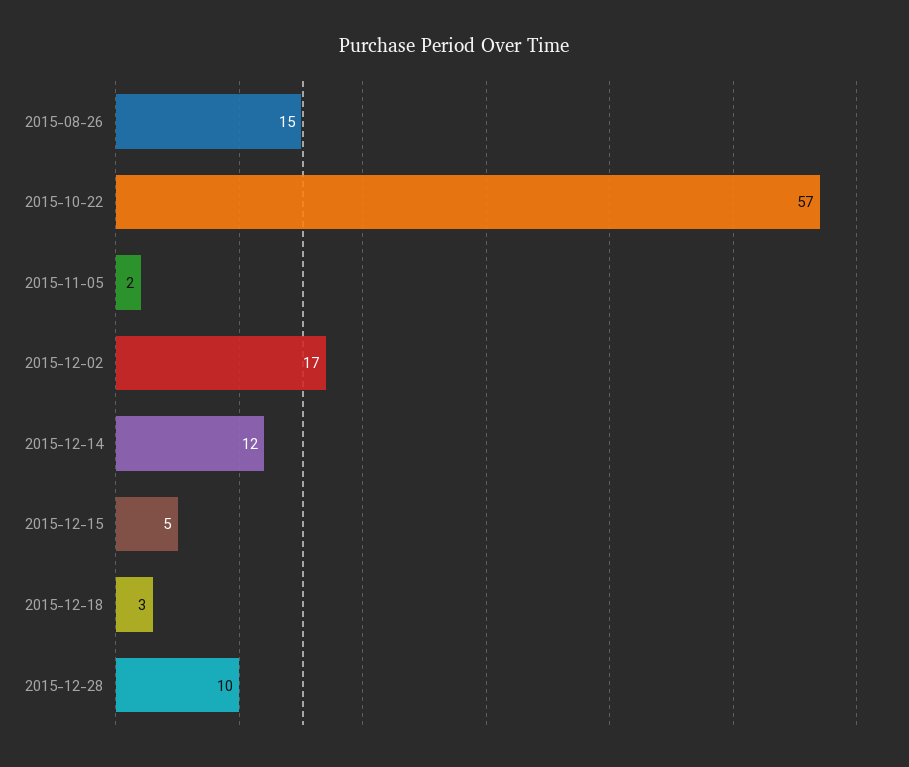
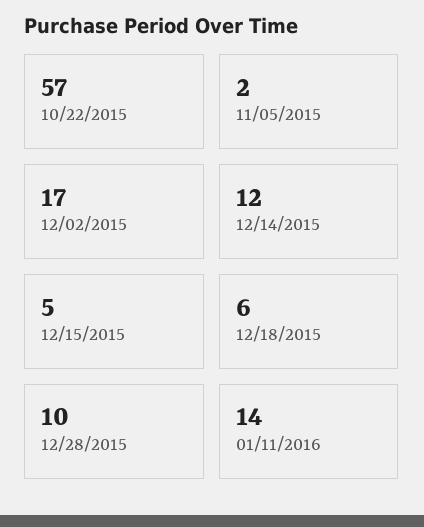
2015-08-26: 15 -> none
2015-12-18: 3 -> 6
01/11/2016: none -> 14

